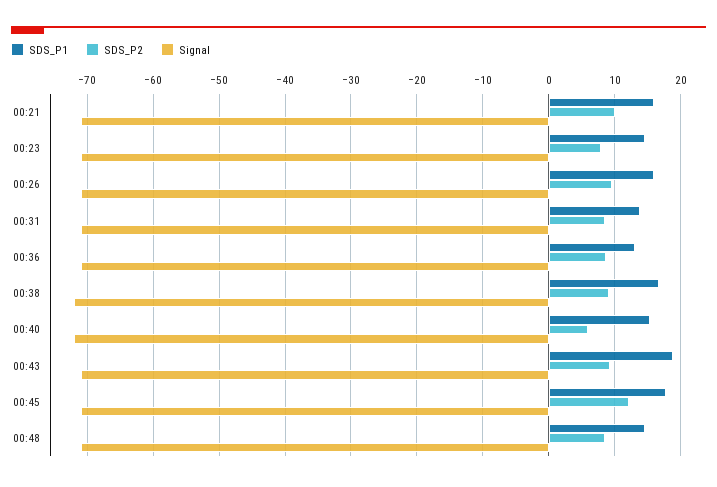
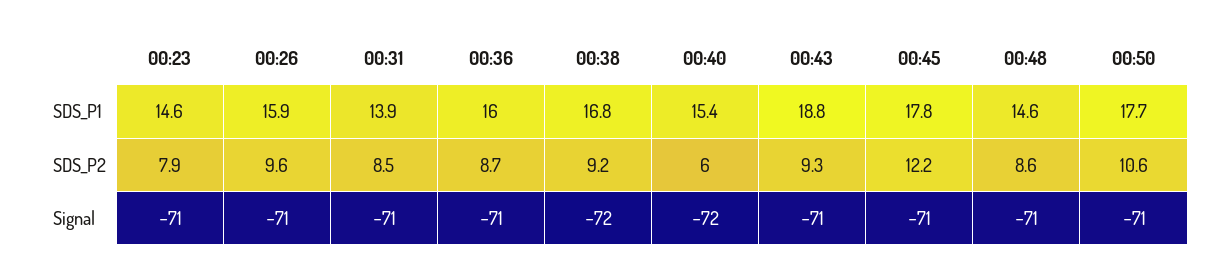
SDS_P1, 00:21: 16 -> none
SDS_P2, 00:21: 10 -> none
Signal, 00:21: -71 -> none
SDS_P1, 00:36: 13 -> 16
SDS_P1, 00:50: none -> 17.7
SDS_P2, 00:50: none -> 10.6
Signal, 00:50: none -> -71

